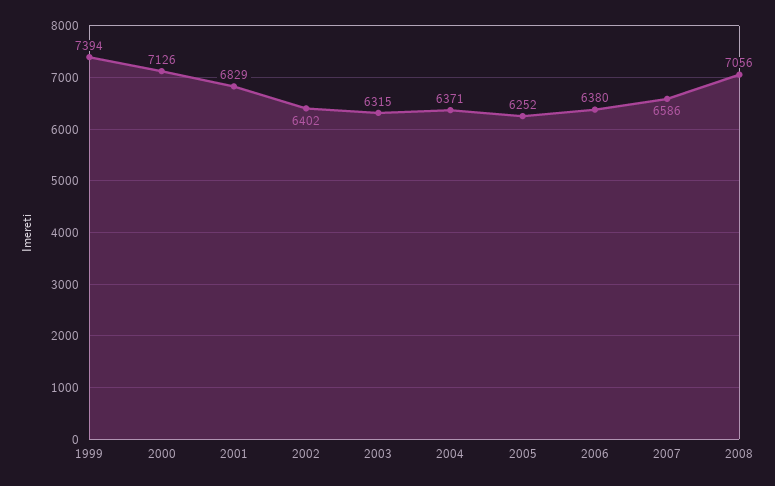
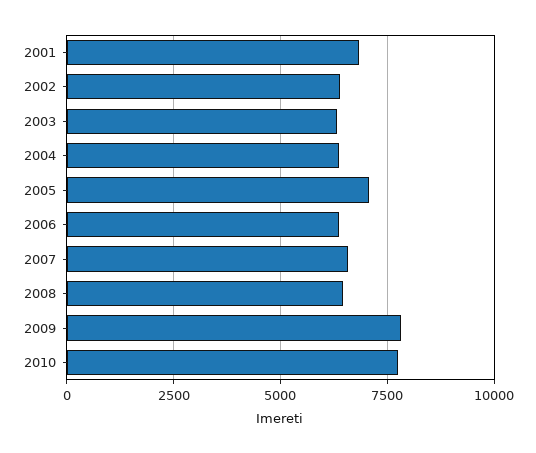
1999: 7394 -> none
2000: 7126 -> none
2005: 6252 -> 7000
2008: 7056 -> 6500
2009: none -> 7750
2010: none -> 7750

